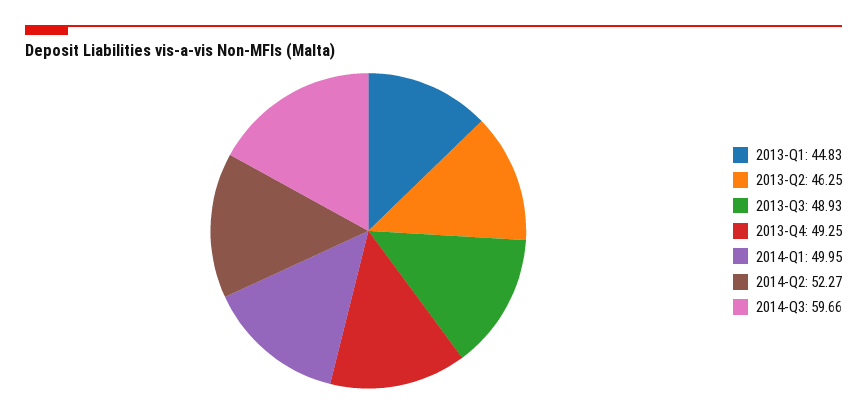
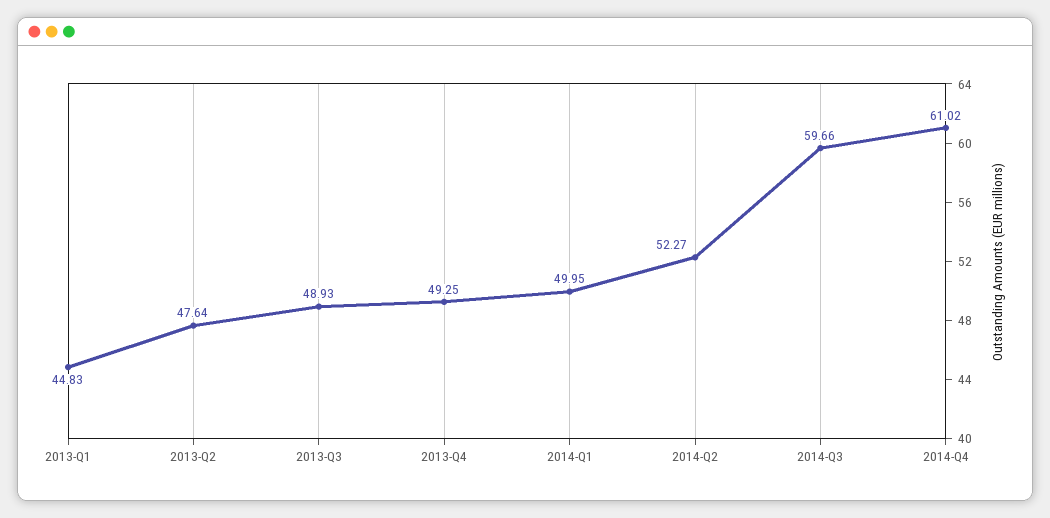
2013-Q2: 46.25 -> 47.64
2014-Q4: none -> 61.02

